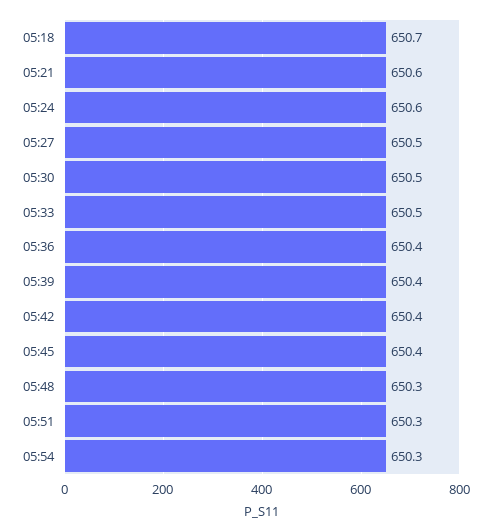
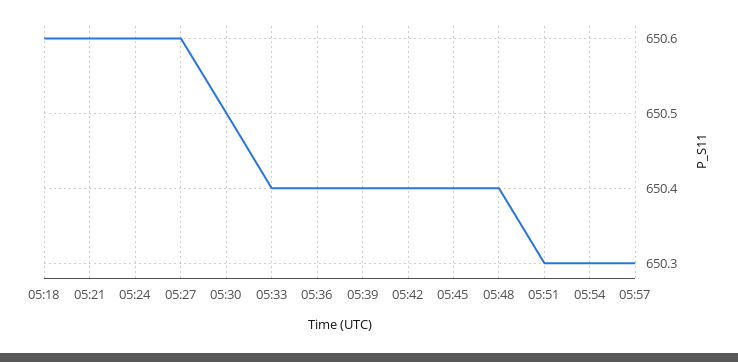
05:18: 650.7 -> 650.6
05:27: 650.5 -> 650.6
05:33: 650.5 -> 650.4
05:48: 650.3 -> 650.4
05:57: none -> 650.3

